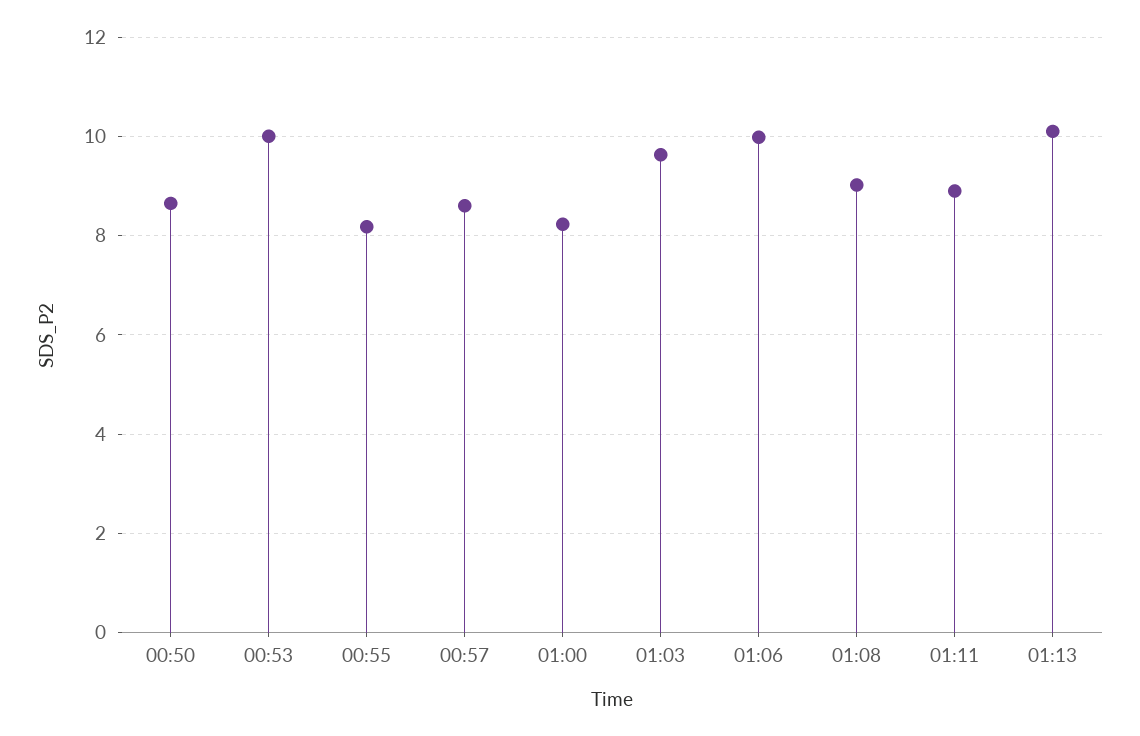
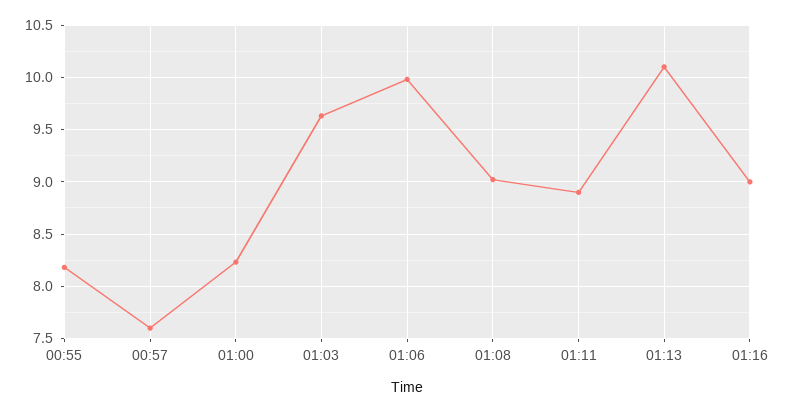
00:50: 8.6 -> none
00:53: 10 -> none
00:57: 8.6 -> 7.6
01:16: none -> 9

